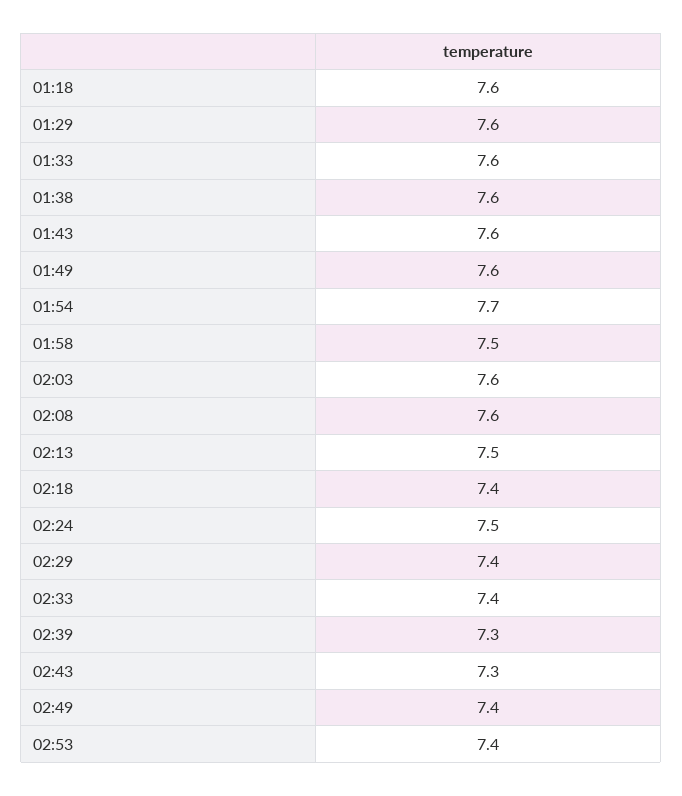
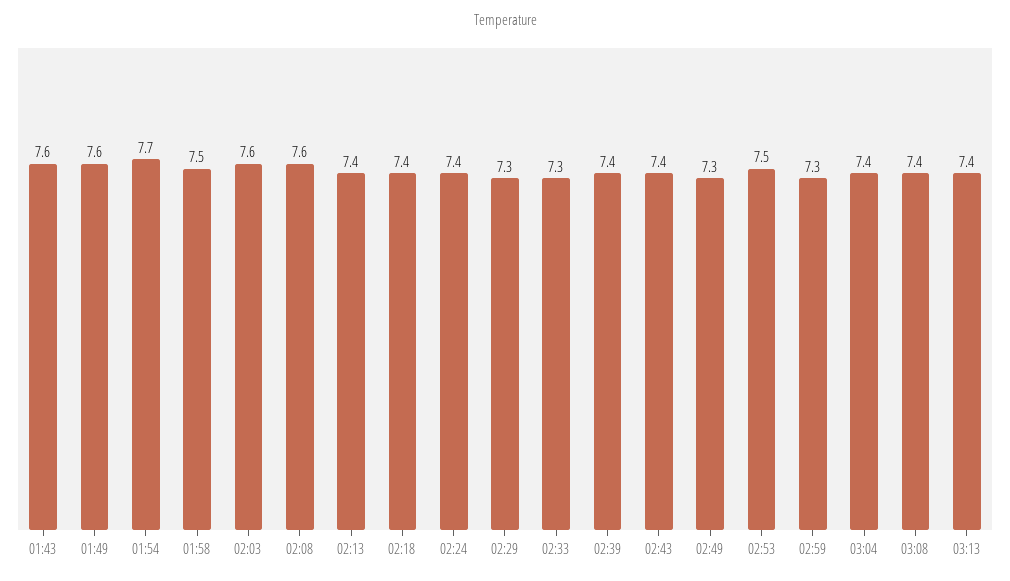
01:18: 7.6 -> none
01:29: 7.6 -> none
01:33: 7.6 -> none
01:38: 7.6 -> none
02:13: 7.5 -> 7.4
02:24: 7.5 -> 7.4
02:29: 7.4 -> 7.3
02:33: 7.4 -> 7.3
02:39: 7.3 -> 7.4
02:43: 7.3 -> 7.4
02:49: 7.4 -> 7.3
02:53: 7.4 -> 7.5
02:59: none -> 7.3
03:04: none -> 7.4
03:08: none -> 7.4
03:13: none -> 7.4

